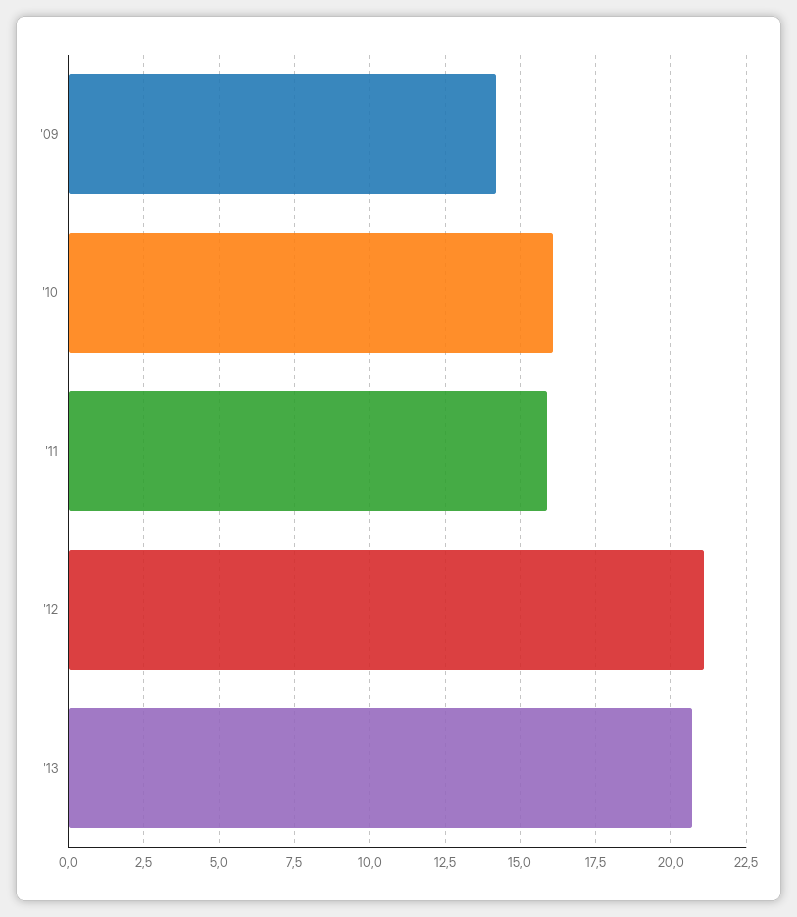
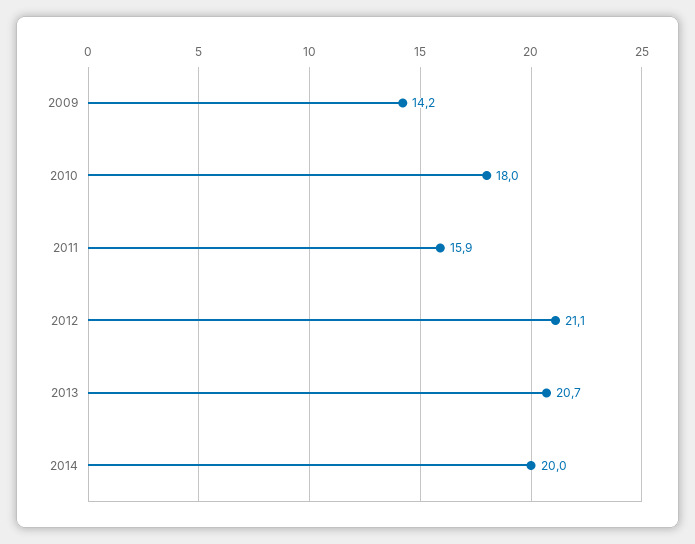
'10: 16 -> 18
2014: none -> 20

